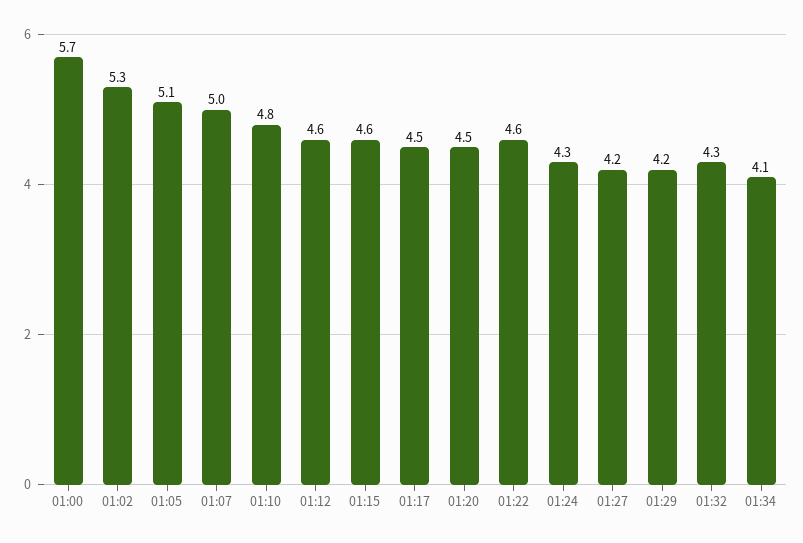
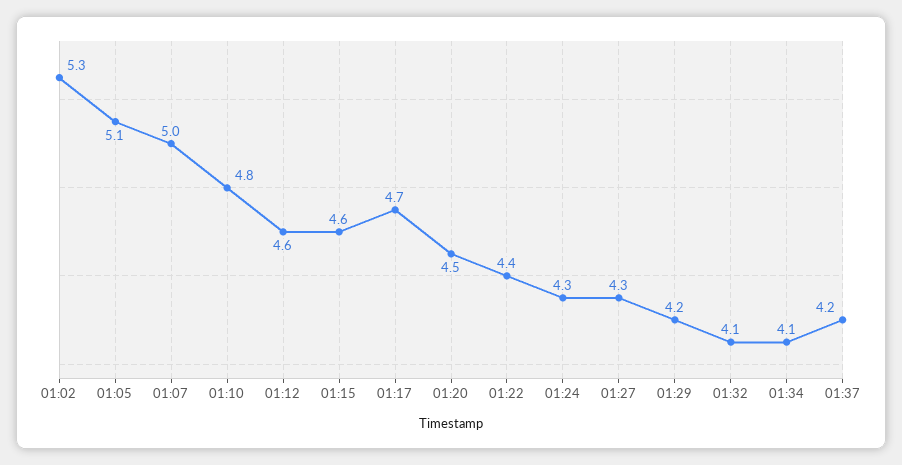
01:00: 5.7 -> none
01:17: 4.5 -> 4.7
01:22: 4.6 -> 4.4
01:27: 4.2 -> 4.3
01:32: 4.3 -> 4.1
01:37: none -> 4.2

